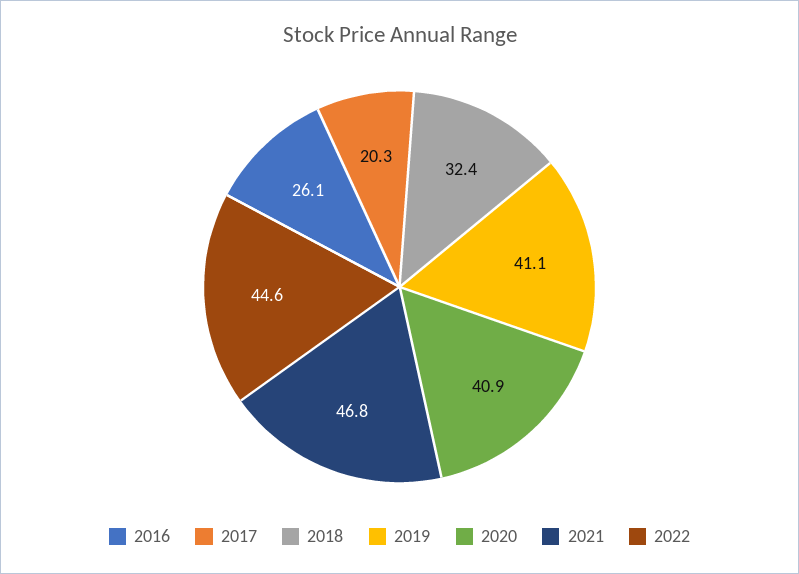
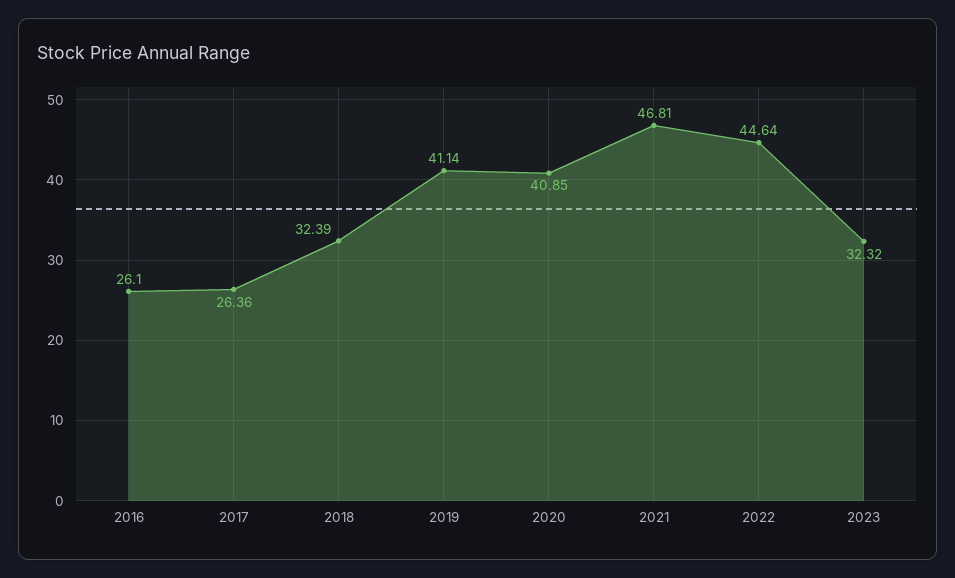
2017: 20.3 -> 26.36
2023: none -> 32.32

